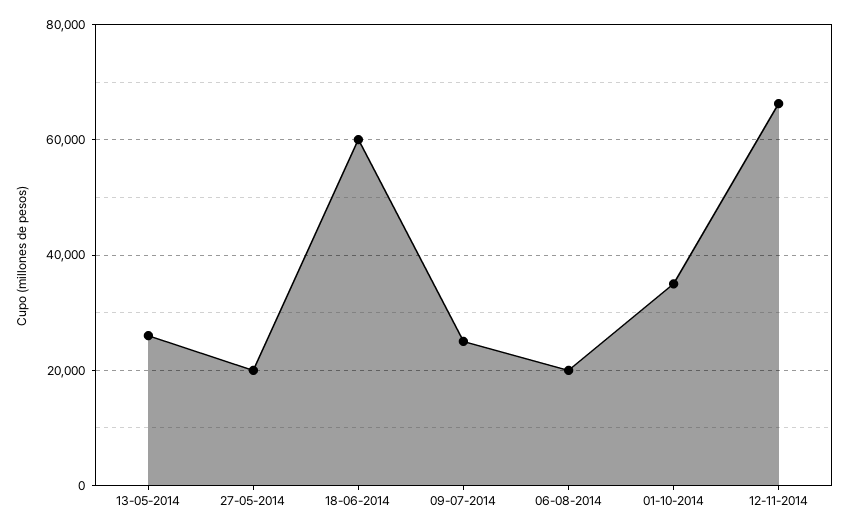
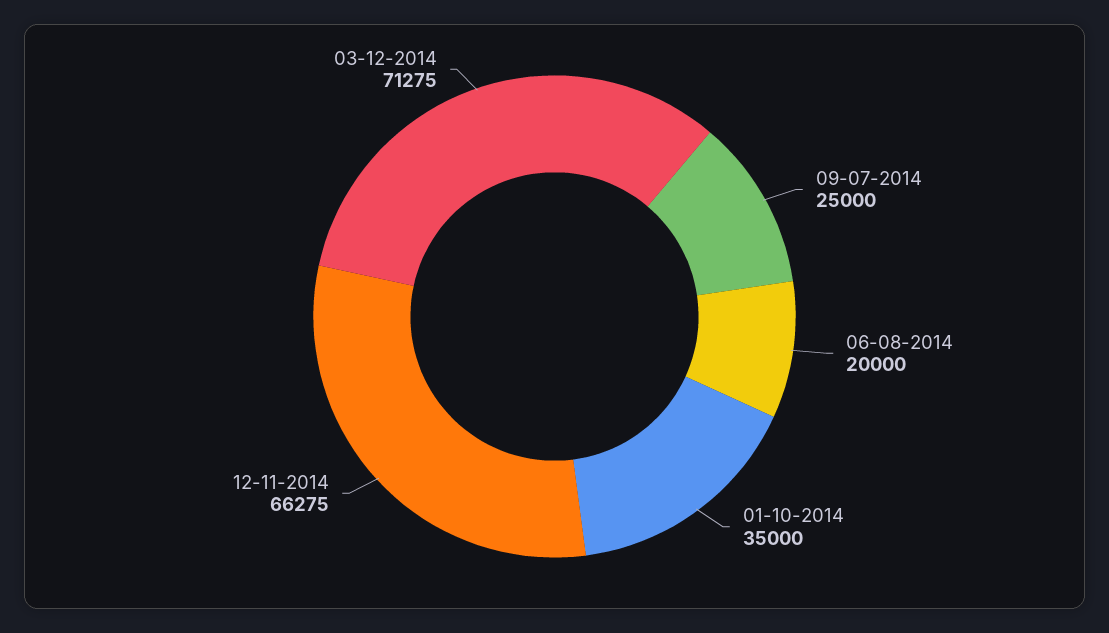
13-05-2014: 26000 -> none
27-05-2014: 20000 -> none
18-06-2014: 60000 -> none
03-12-2014: none -> 71275

